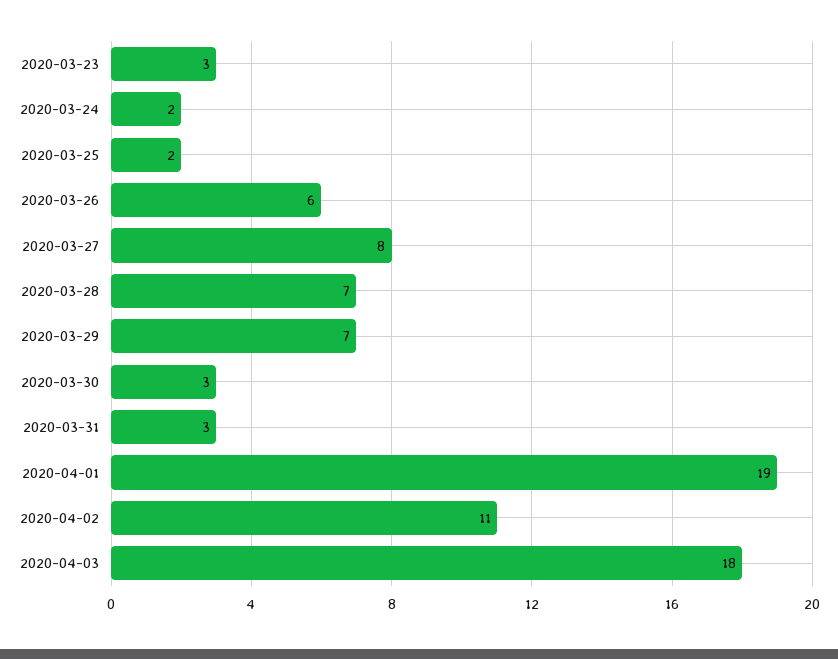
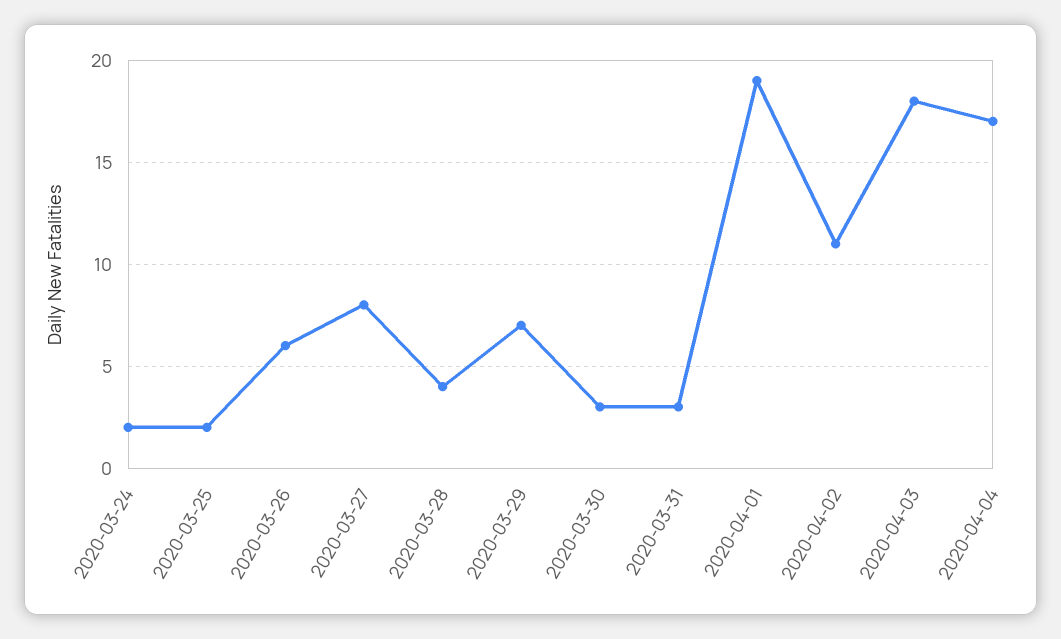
2020-03-23: 3 -> none
2020-03-28: 7 -> 4
2020-04-04: none -> 17

